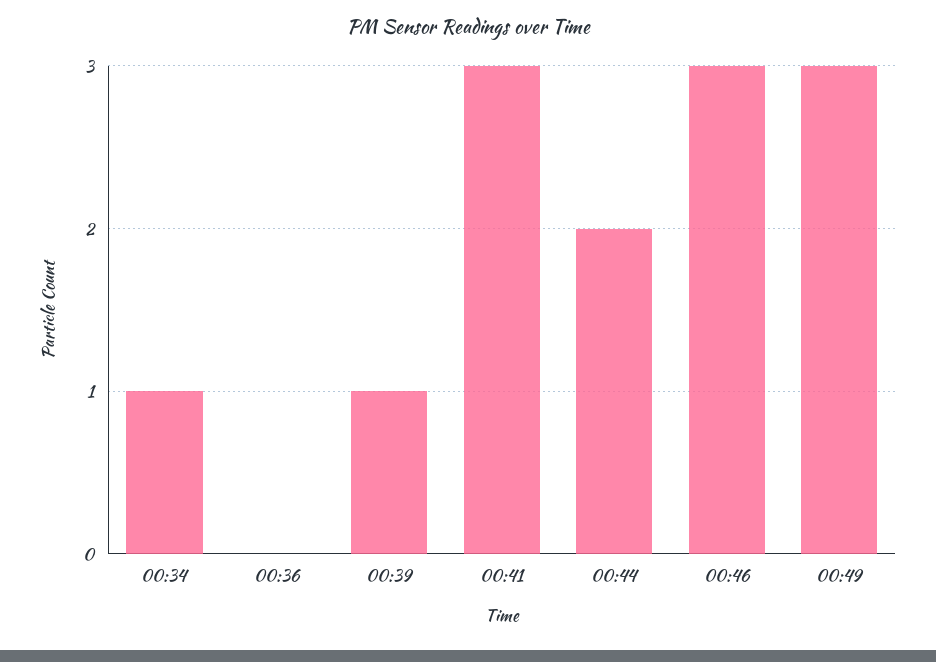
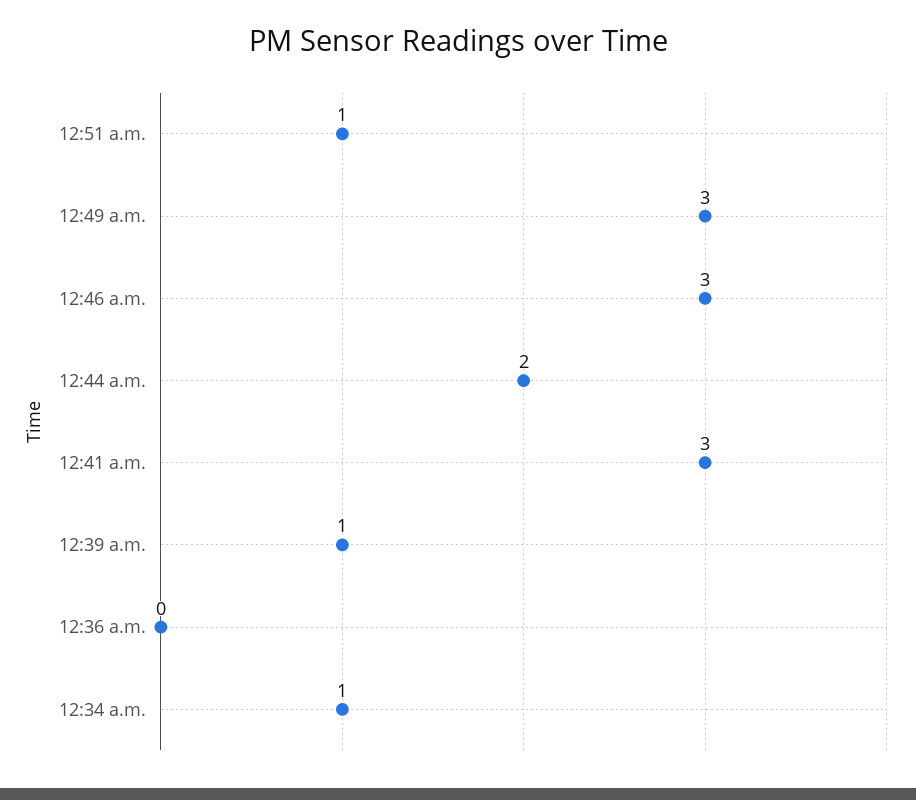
12:51 a.m.: none -> 1

